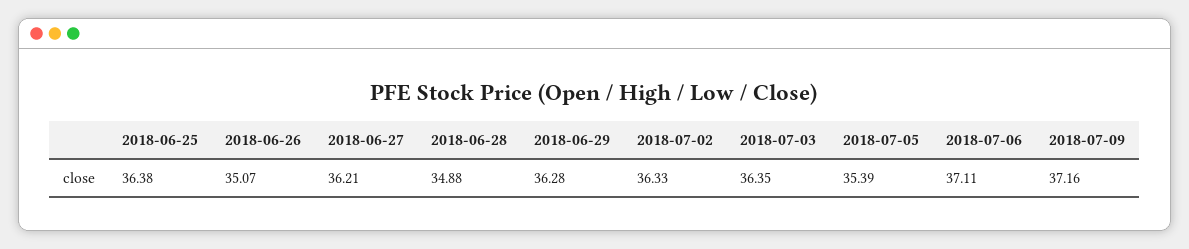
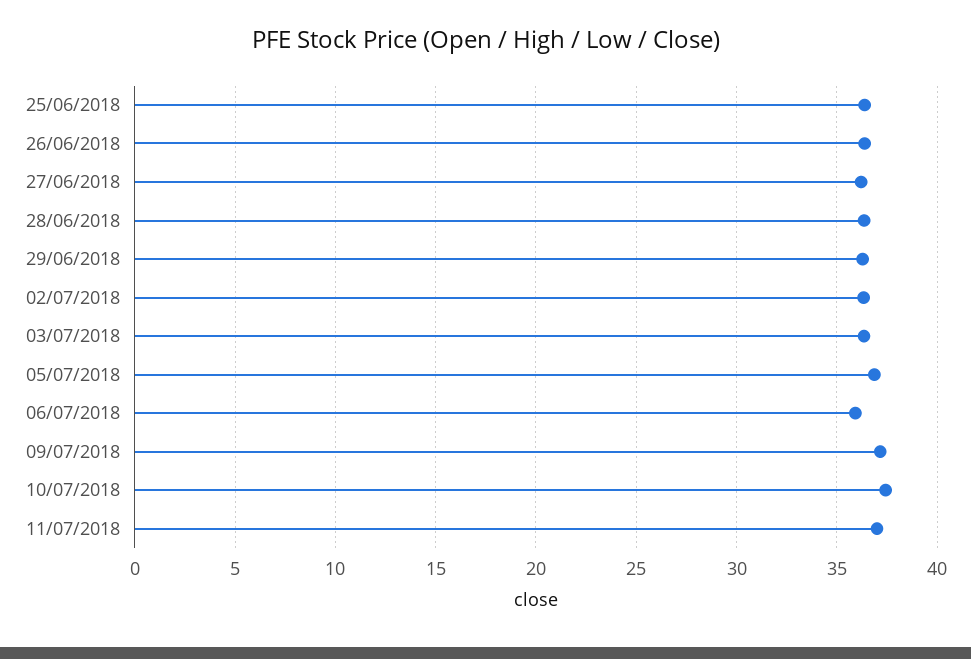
2018-06-26: 35.07 -> 36.5
2018-06-28: 34.88 -> 36.5
2018-07-05: 35.39 -> 37
2018-07-06: 37.11 -> 36
10/07/2018: none -> 37.5
11/07/2018: none -> 37

